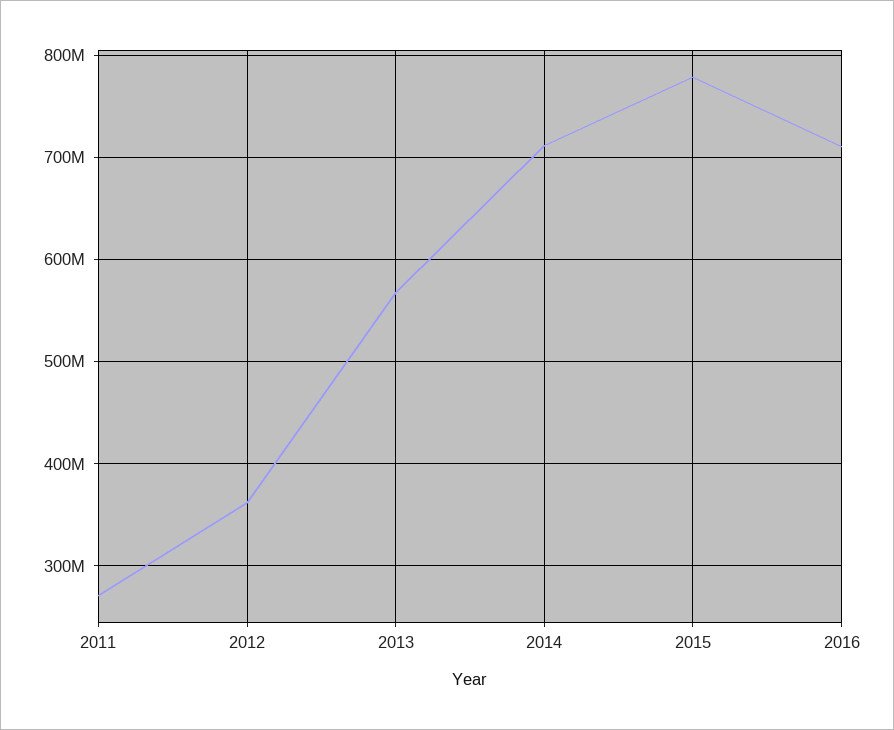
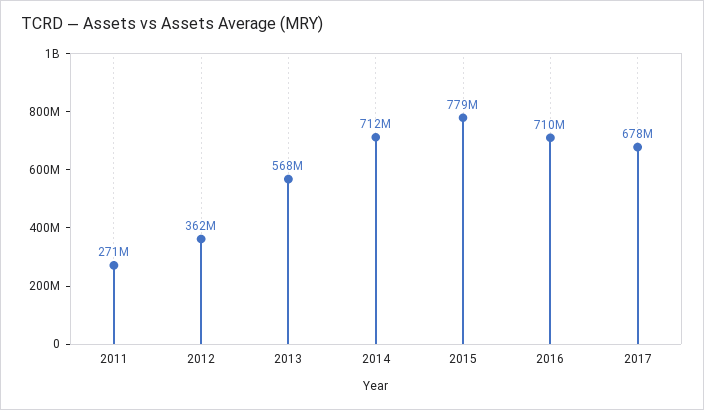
2017: none -> 678000000

